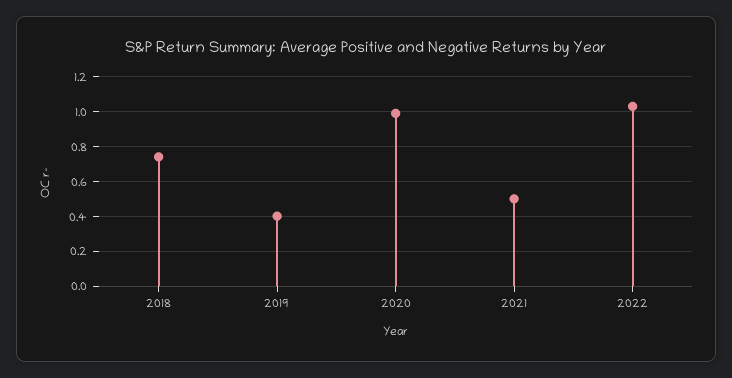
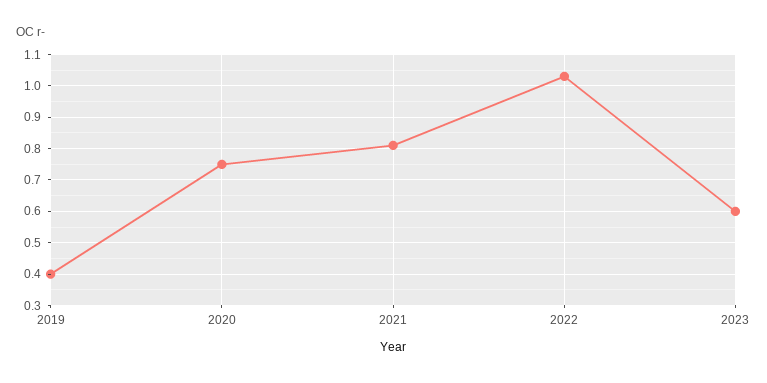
2018: 0.75 -> none
2020: 1 -> 0.75
2021: 0.5 -> 0.8
2023: none -> 0.6

